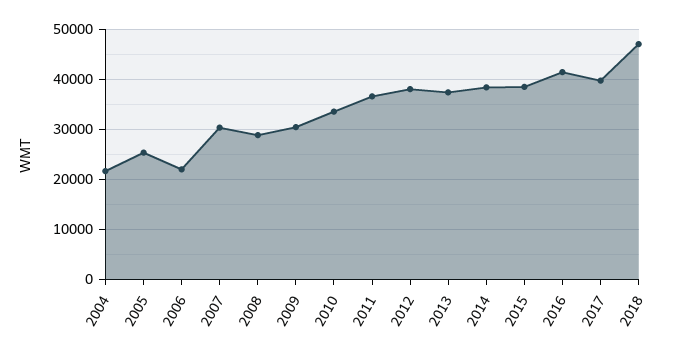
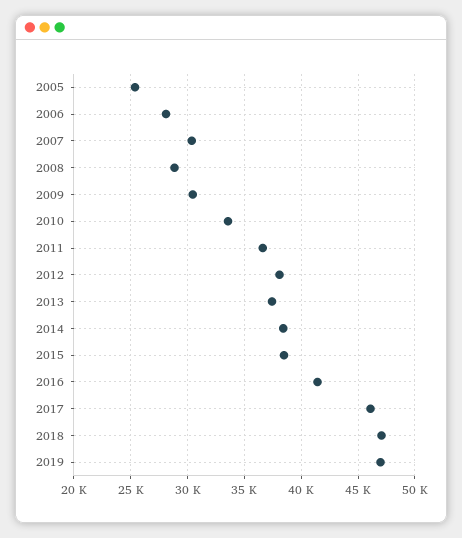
2004: 22000 -> none
2006: 22000 -> 28000
2017: 40000 -> 46000
2019: none -> 47000

